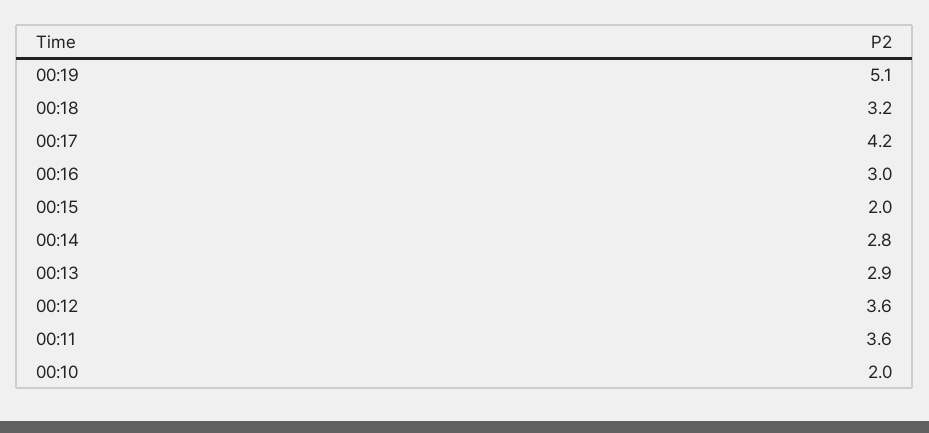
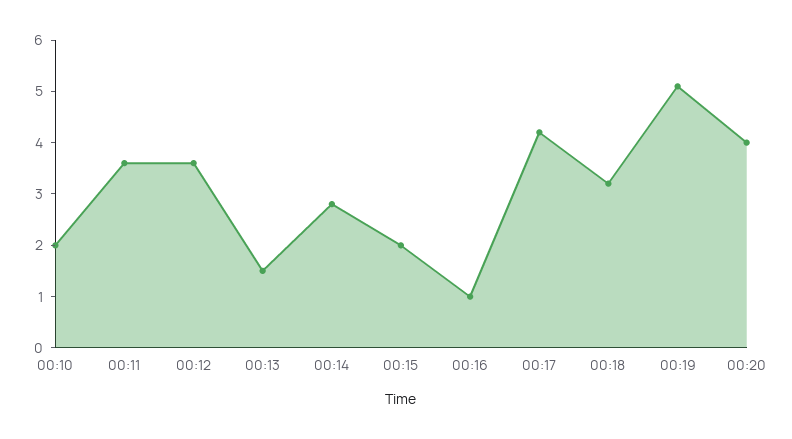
00:16: 3 -> 1
00:13: 2.9 -> 1.5
00:20: none -> 4

